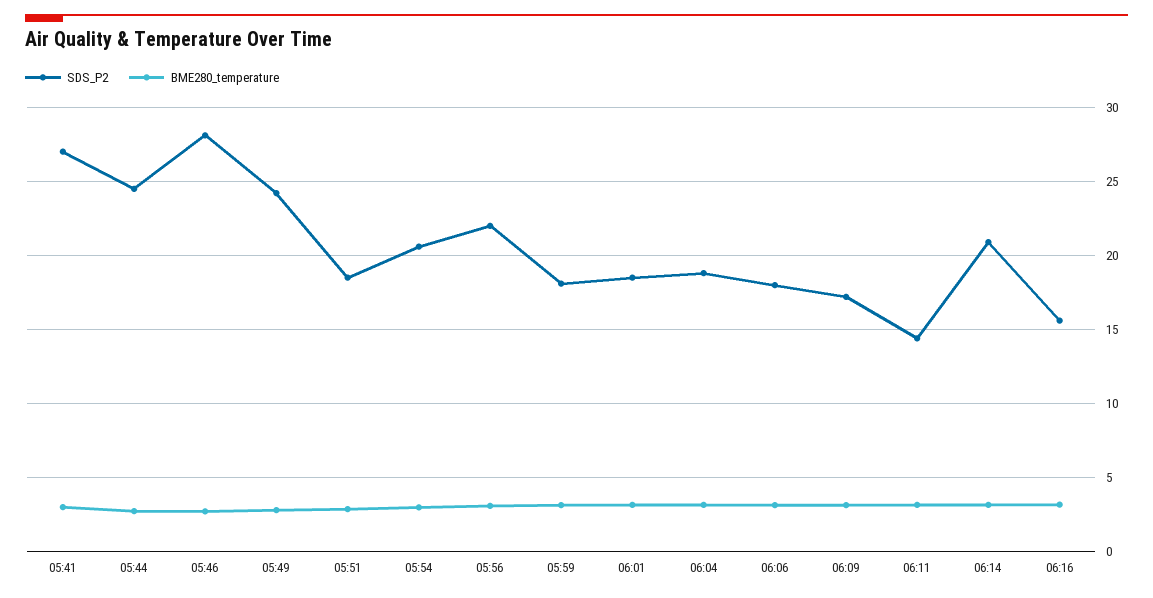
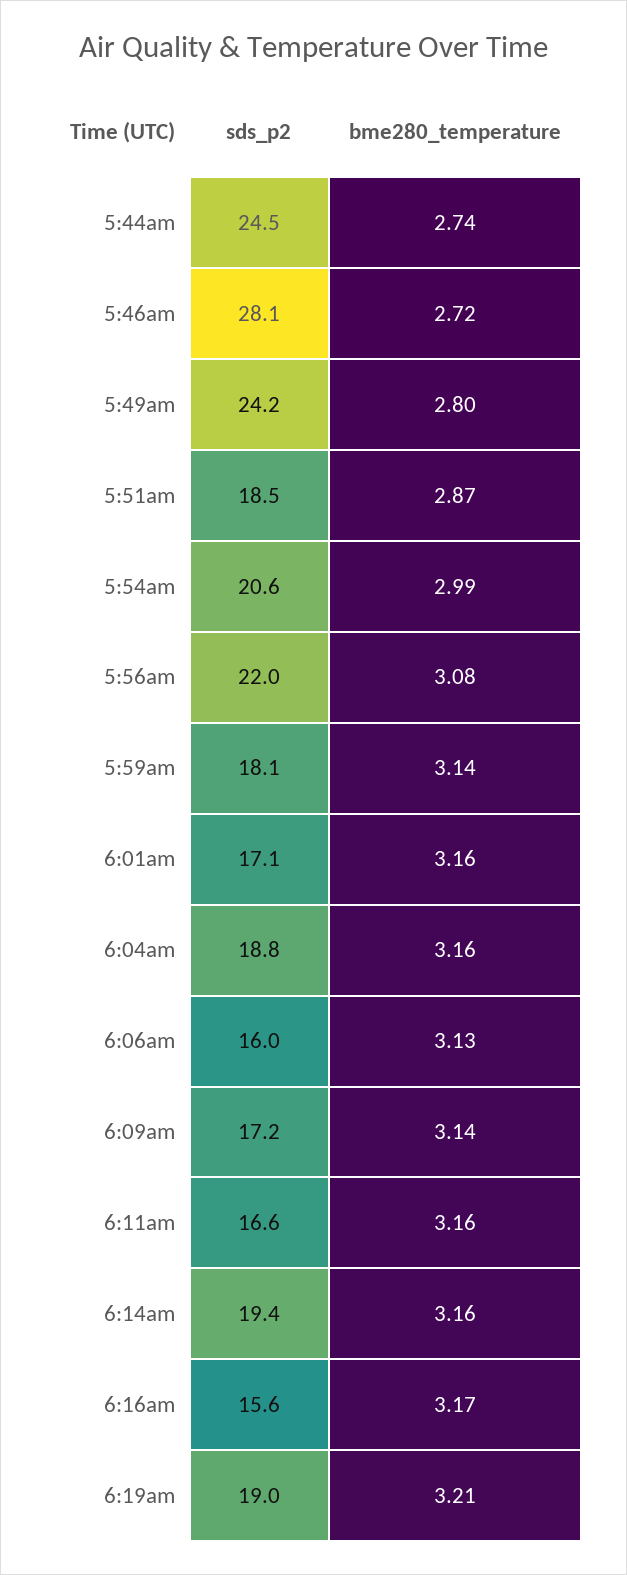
SDS_P2, 05:41: 27 -> none
BME280_temperature, 05:41: 3 -> none
SDS_P2, 06:01: 18.5 -> 17.1
SDS_P2, 06:06: 18 -> 16
SDS_P2, 06:11: 14.5 -> 16.6
SDS_P2, 06:14: 21 -> 19.4
SDS_P2, 6:19am: none -> 19
BME280_temperature, 6:19am: none -> 3.21

